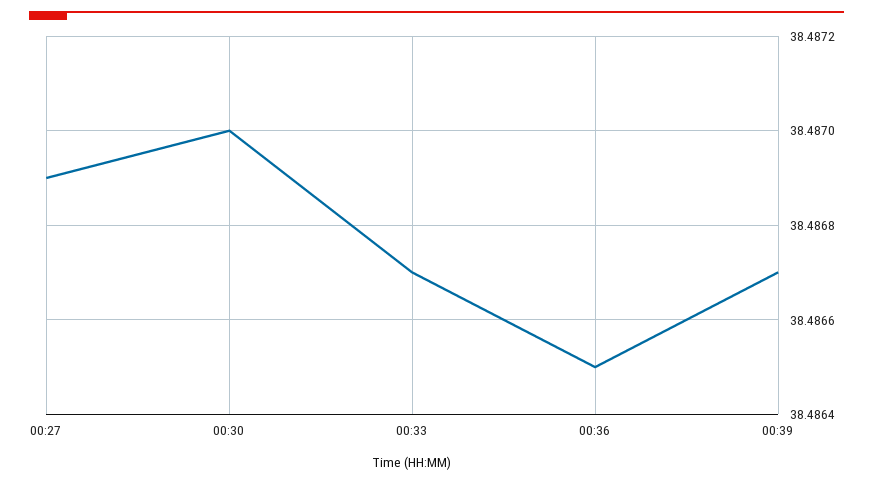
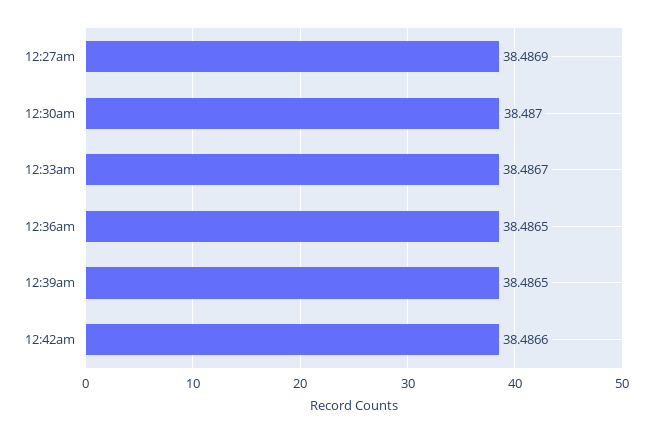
00:39: 38.4867 -> 38.4865
12:42am: none -> 38.4866

